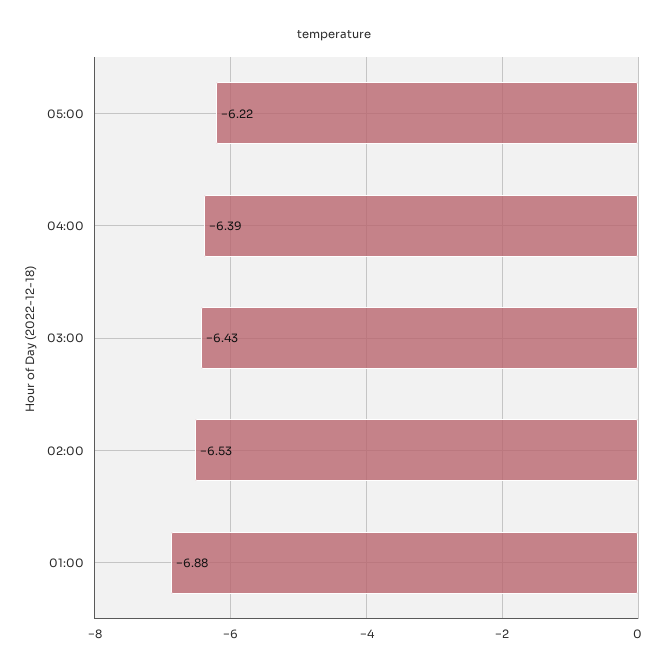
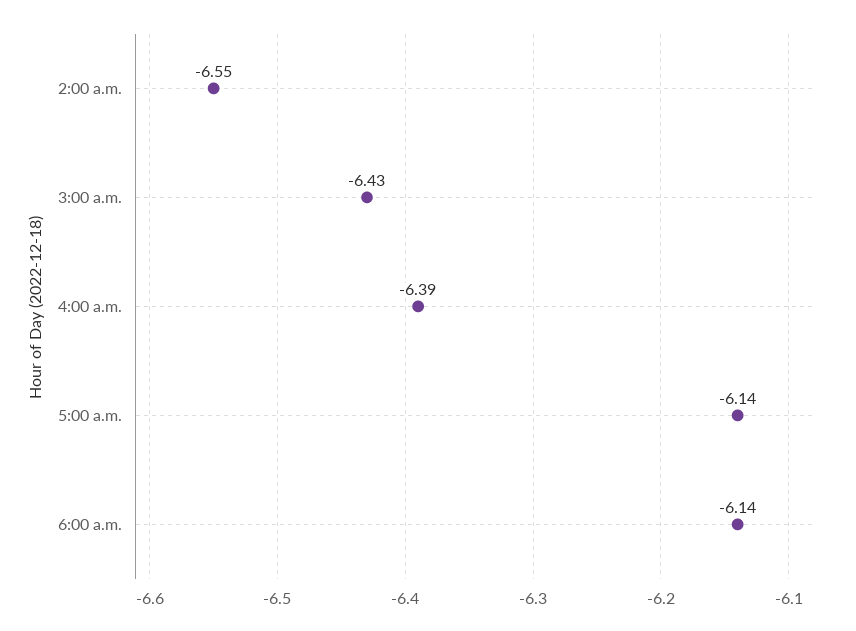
05:00: -6.22 -> -6.14
02:00: -6.53 -> -6.55
01:00: -6.88 -> none
6:00 a.m.: none -> -6.14

